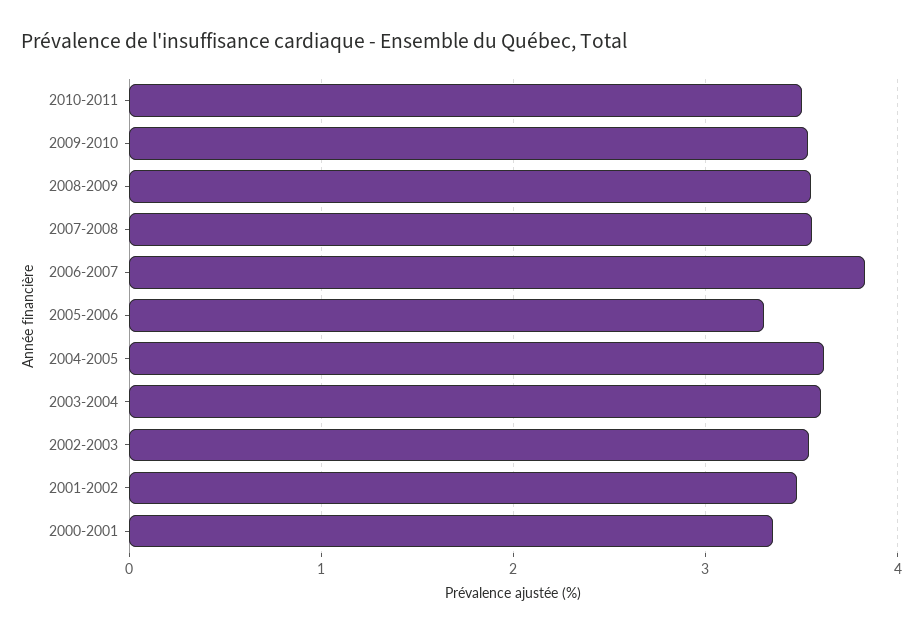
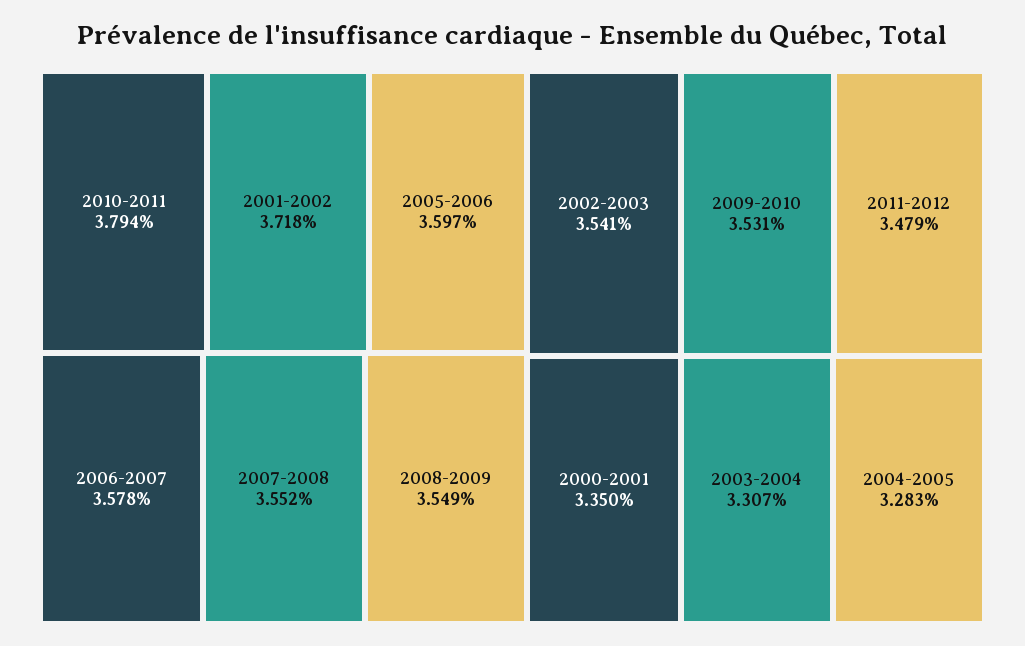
2010-2011: 3.5 -> 3.794
2006-2007: 3.8 -> 3.578
2005-2006: 3.3 -> 3.597
2004-2005: 3.6 -> 3.283
2003-2004: 3.6 -> 3.307
2001-2002: 3.5 -> 3.718
2011-2012: none -> 3.479

